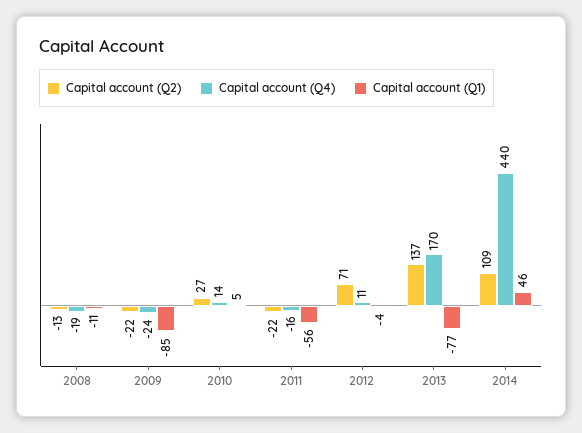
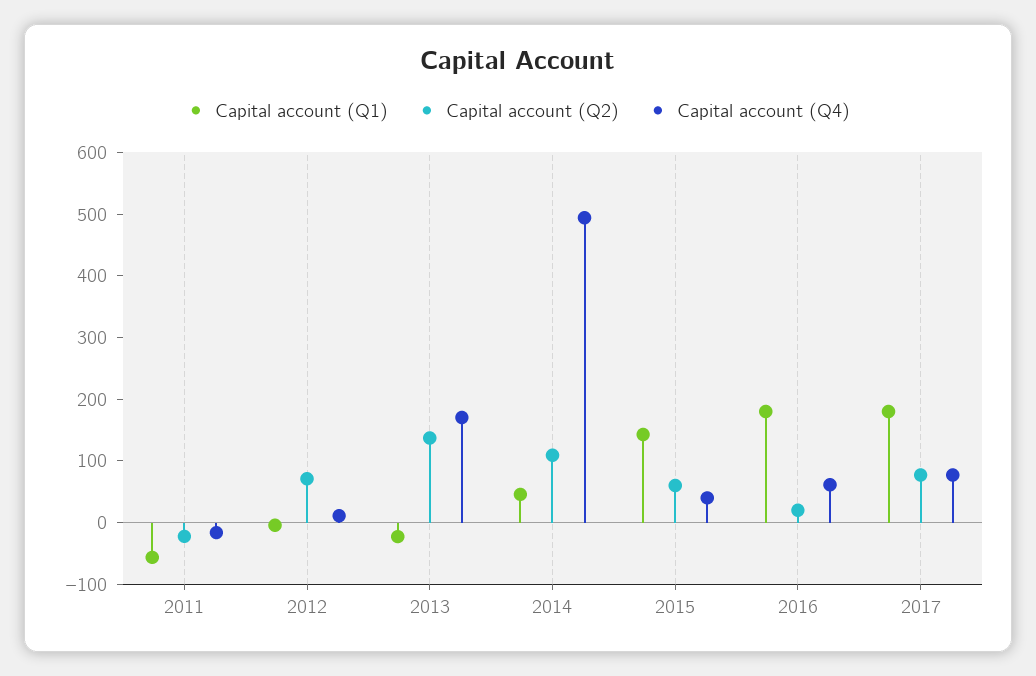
Capital account (Q2), 2008: -13 -> none
Capital account (Q4), 2008: -19 -> none
Capital account (Q1), 2008: -11 -> none
Capital account (Q2), 2009: -22 -> none
Capital account (Q4), 2009: -24 -> none
Capital account (Q1), 2009: -85 -> none
Capital account (Q2), 2010: 27 -> none
Capital account (Q4), 2010: 14 -> none
Capital account (Q1), 2010: 5 -> none
Capital account (Q1), 2013: -77 -> -20
Capital account (Q4), 2014: 440 -> 500
Capital account (Q1), 2015: none -> 140
Capital account (Q2), 2015: none -> 60
Capital account (Q4), 2015: none -> 40
Capital account (Q1), 2016: none -> 180
Capital account (Q2), 2016: none -> 20
Capital account (Q4), 2016: none -> 60
Capital account (Q1), 2017: none -> 180
Capital account (Q2), 2017: none -> 80
Capital account (Q4), 2017: none -> 80

